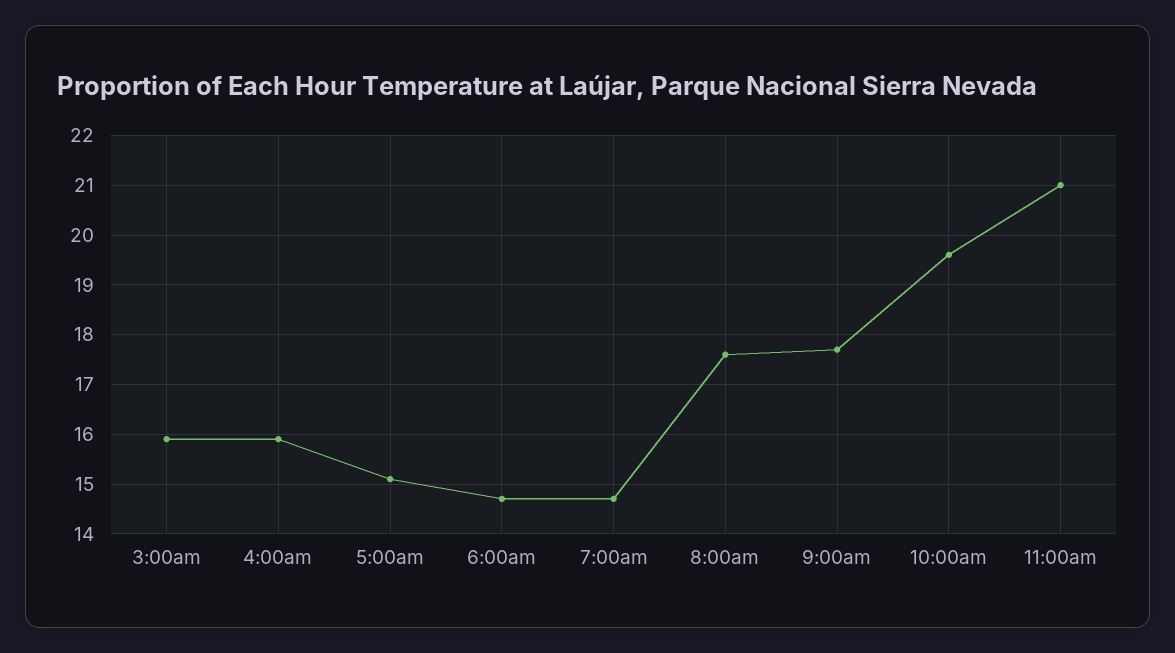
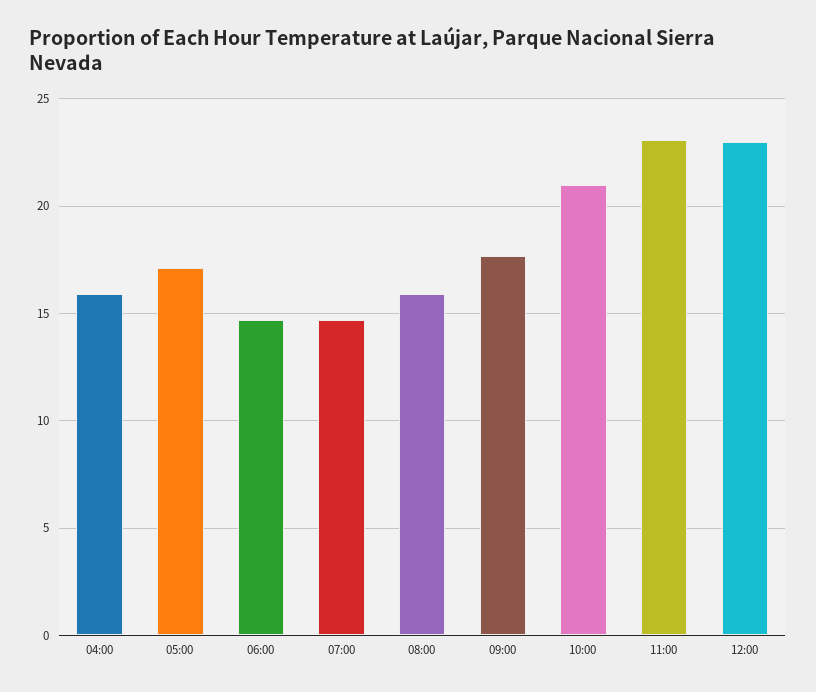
3:00am: 16 -> none
5:00am: 15 -> 17
8:00am: 17.5 -> 16
10:00am: 19.5 -> 21
11:00am: 21 -> 23
12:00: none -> 23

